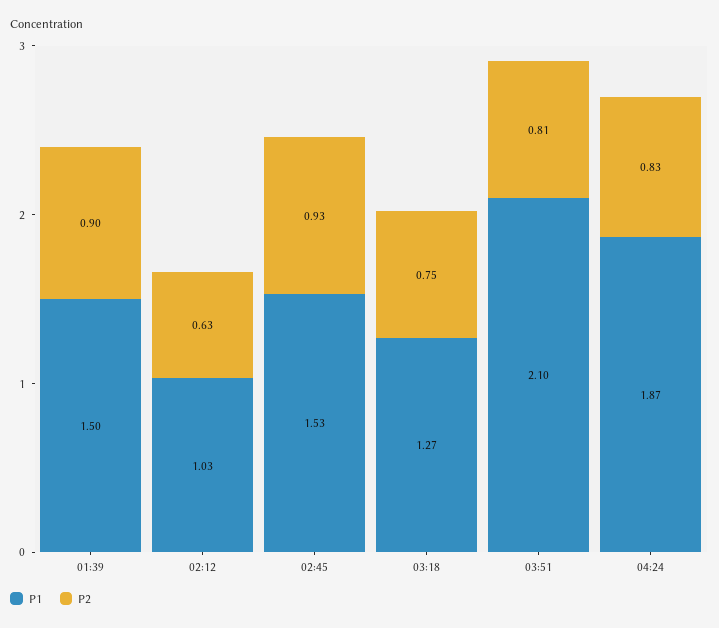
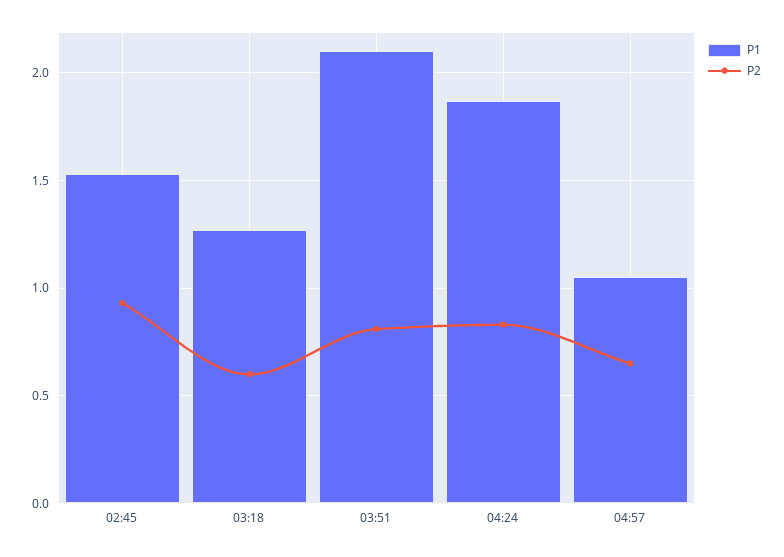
P1, 01:39: 1.5 -> none
P2, 01:39: 0.9 -> none
P1, 02:12: 1.03 -> none
P2, 02:12: 0.63 -> none
P2, 03:18: 0.75 -> 0.6
P1, 04:57: none -> 1.05
P2, 04:57: none -> 0.65

